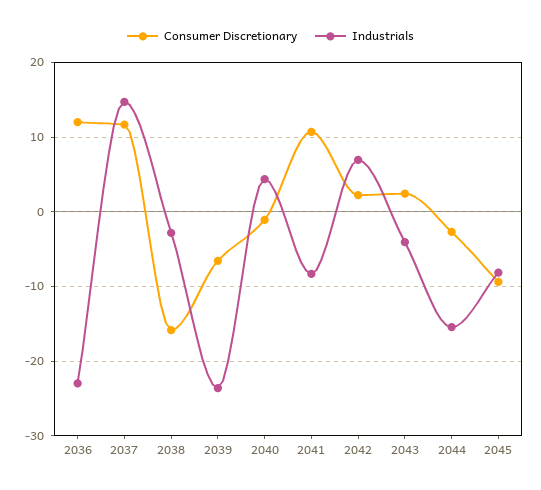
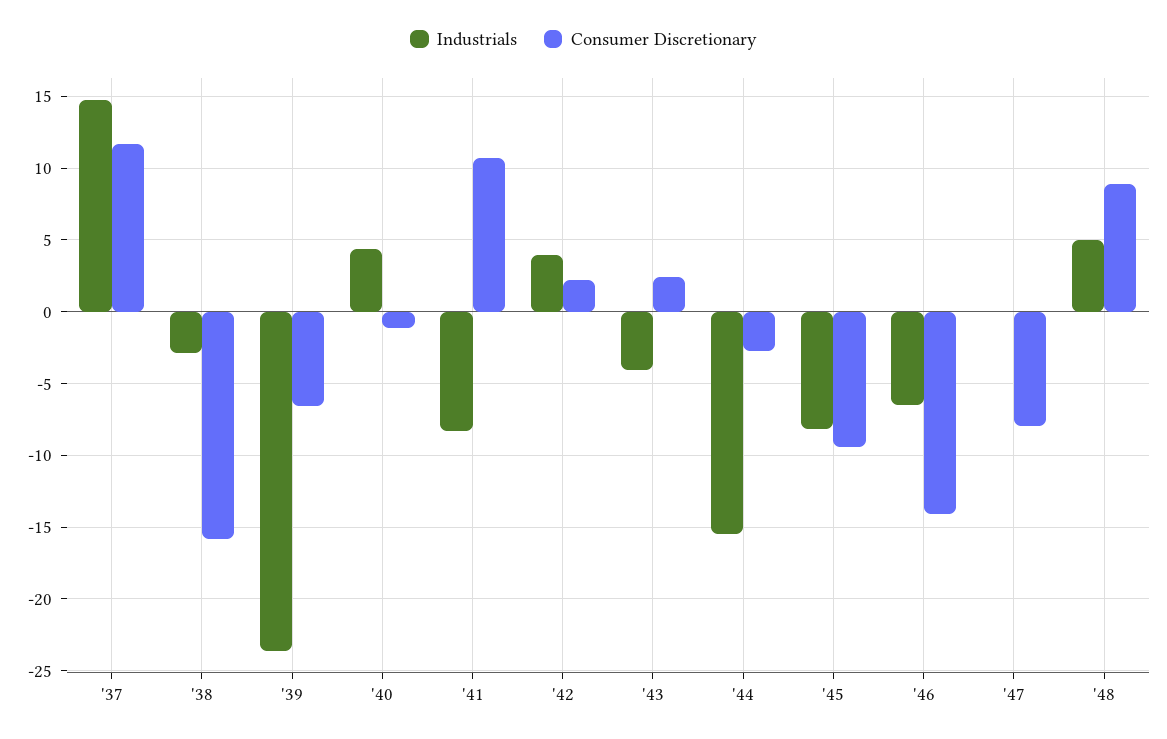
Consumer Discretionary, 2036: 12 -> none
Industrials, 2036: -23 -> none
Industrials, 2042: 7 -> 4
Industrials, '46: none -> -6.5
Consumer Discretionary, '46: none -> -14
Industrials, '47: none -> 0
Consumer Discretionary, '47: none -> -8
Industrials, '48: none -> 5
Consumer Discretionary, '48: none -> 9

